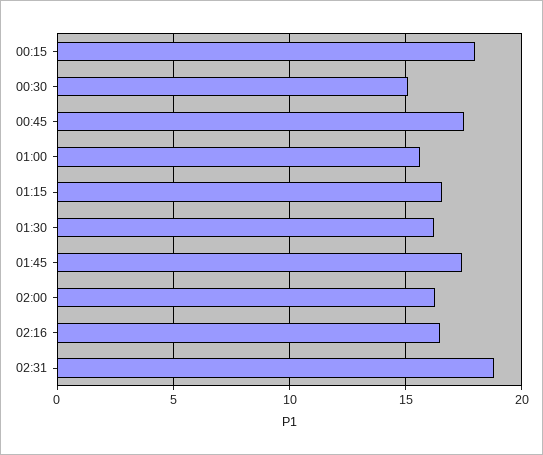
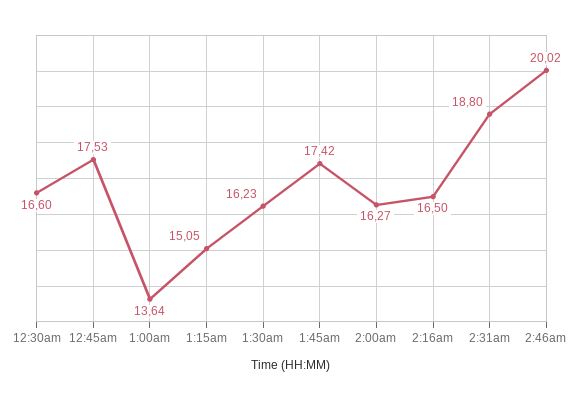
00:15: 18 -> none
00:30: 15 -> 16.6
01:00: 15.5 -> 13.64
01:15: 16.5 -> 15.05
2:46am: none -> 20.02

